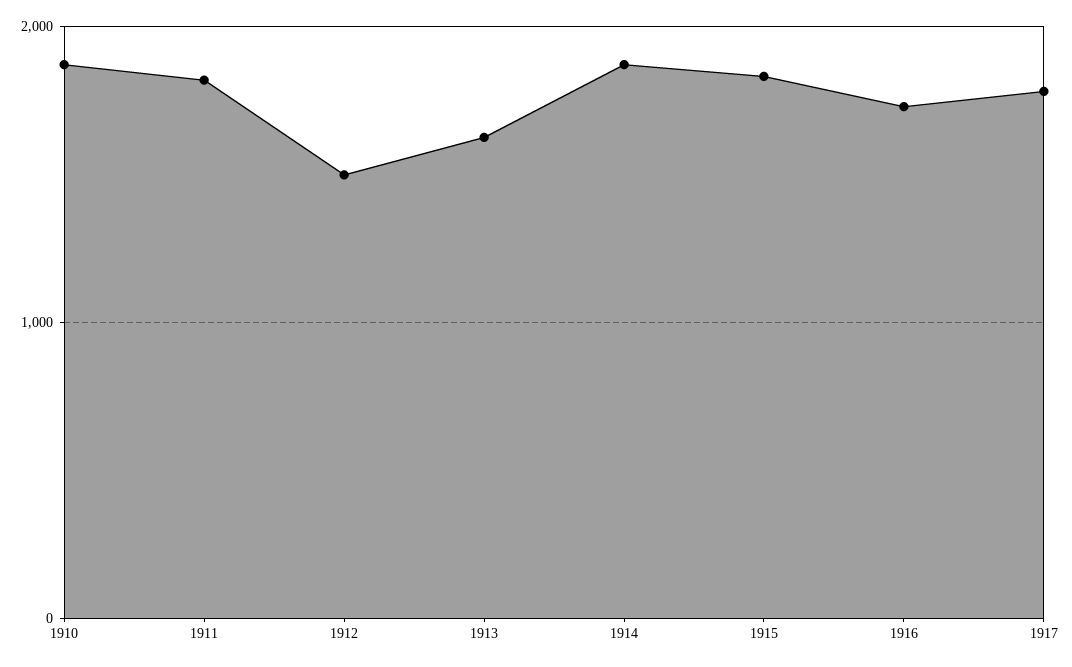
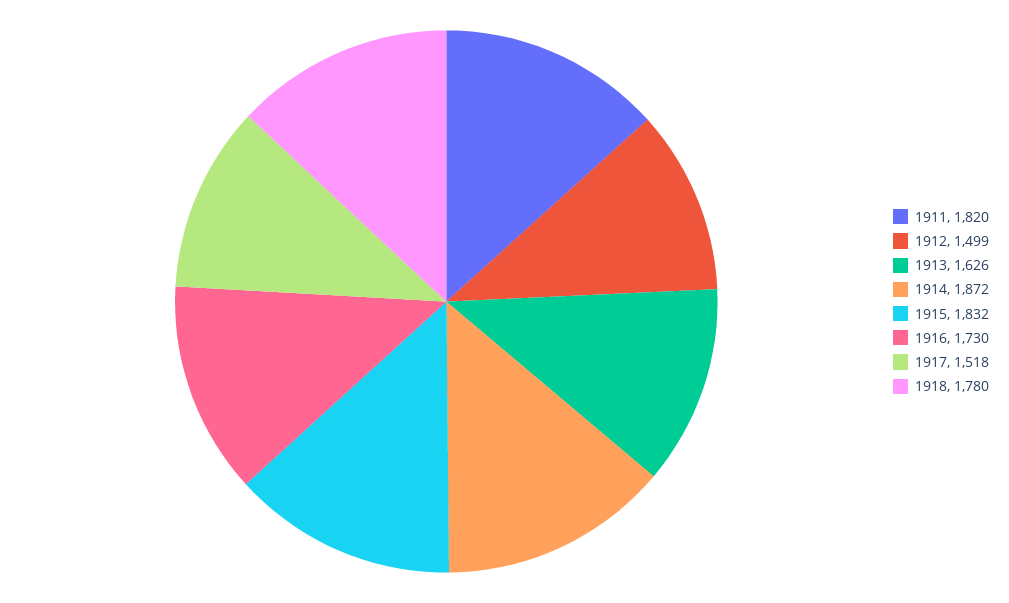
1910: 1900 -> none
1917: 1800 -> 1518
1918: none -> 1780

